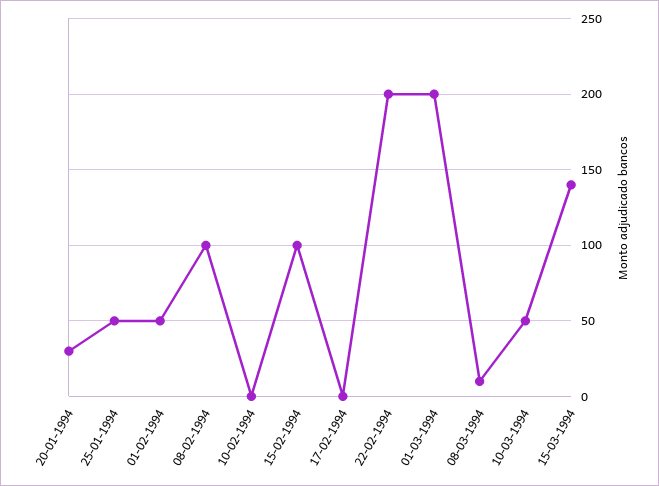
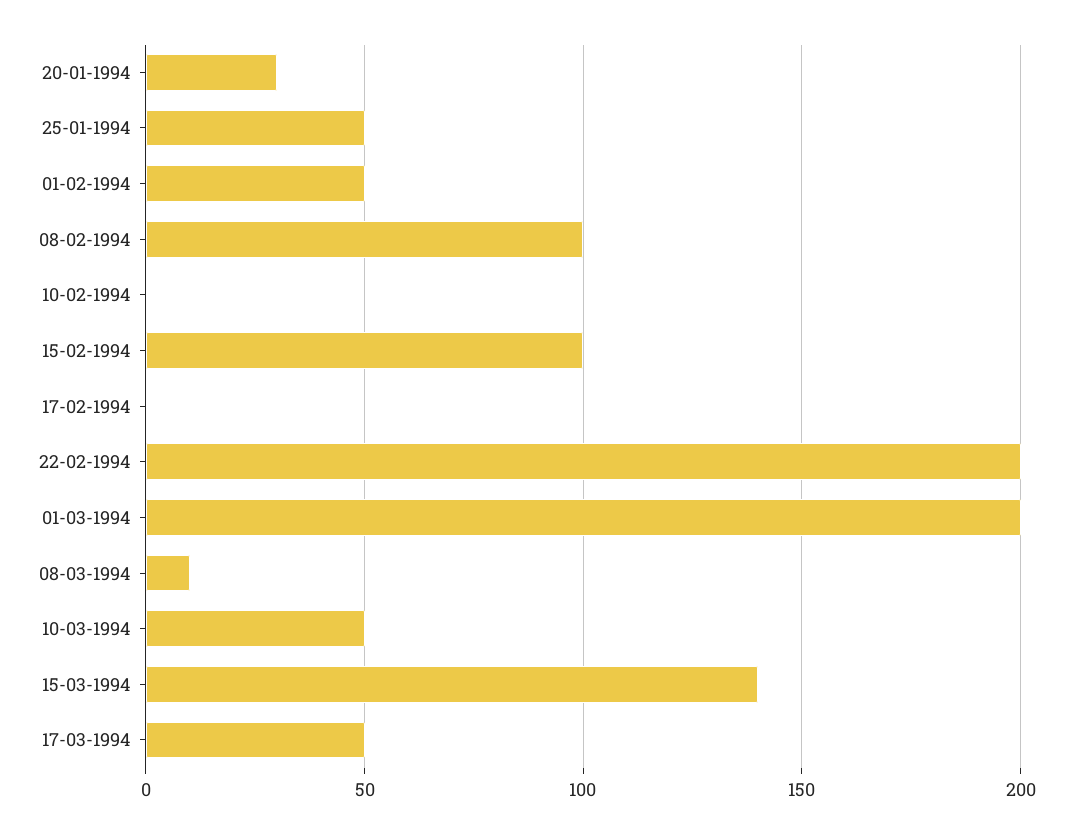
17-03-1994: none -> 50

